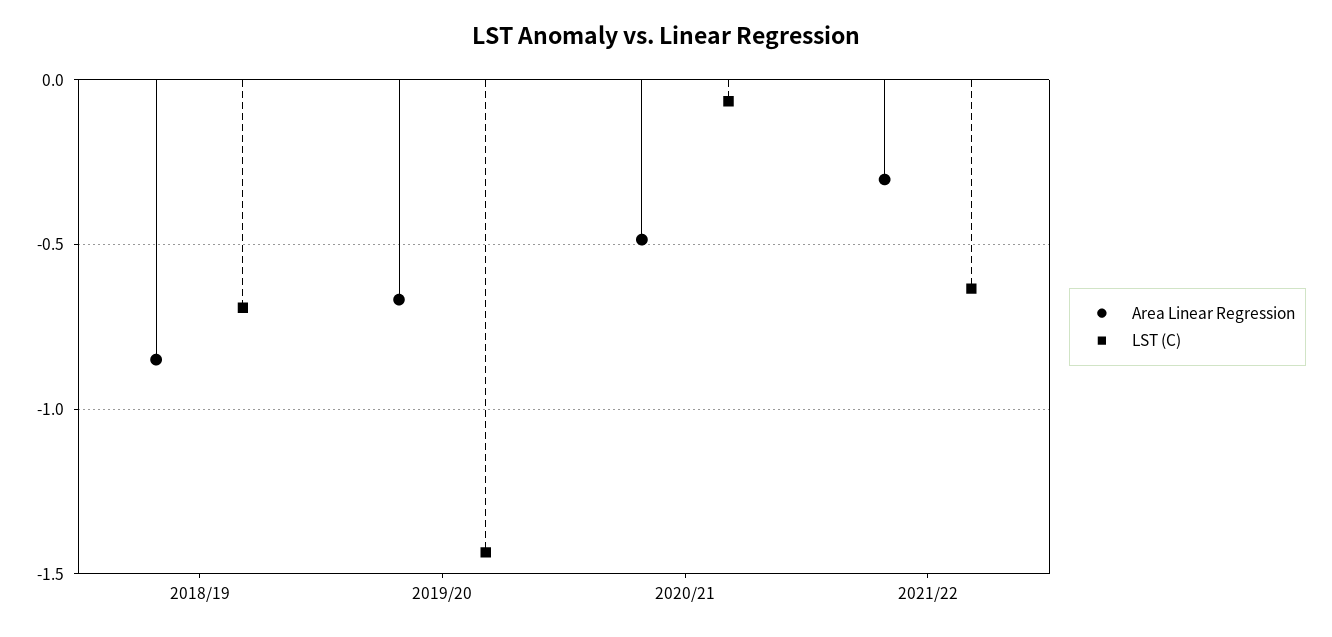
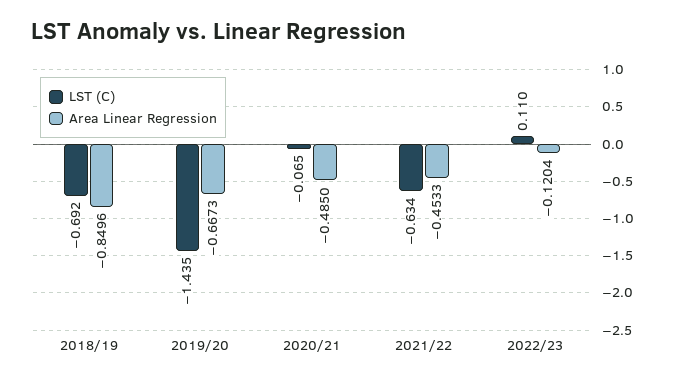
Area Linear Regression, 2021/22: -0.3 -> -0.4533
LST (C), 2022/23: none -> 0.11
Area Linear Regression, 2022/23: none -> -0.1204

